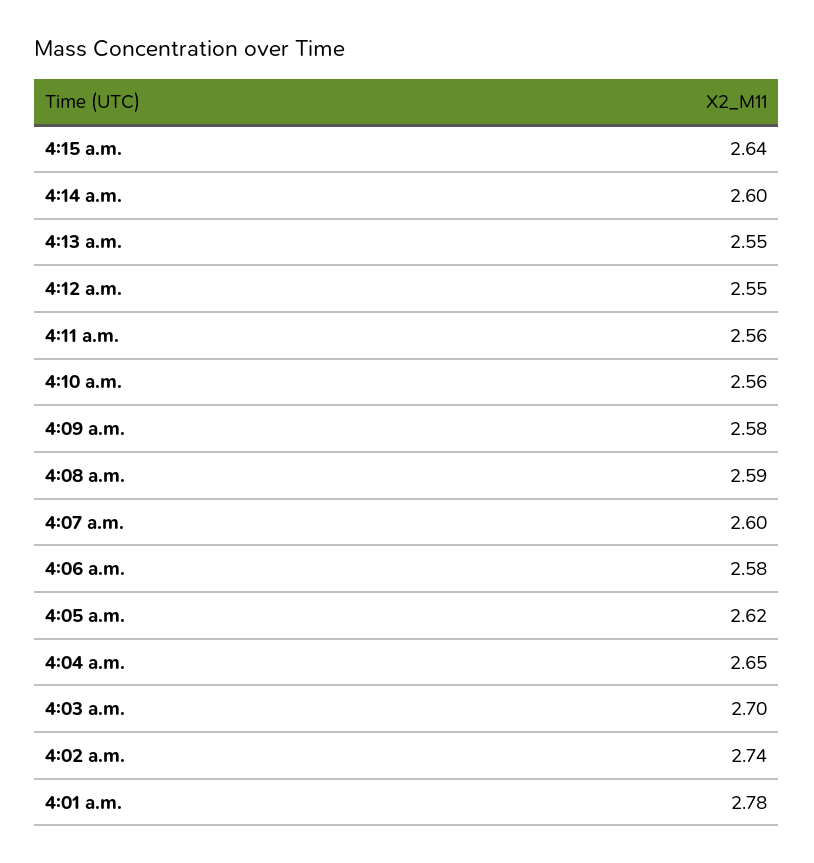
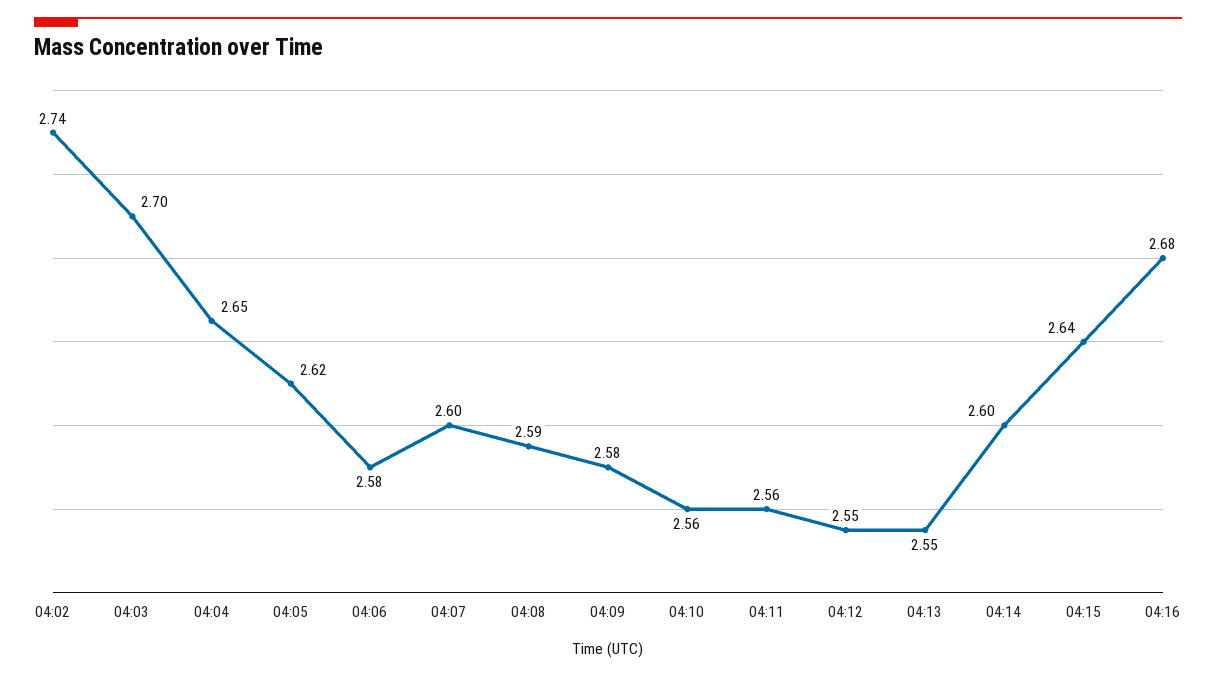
4:01 a.m.: 2.78 -> none
04:16: none -> 2.68

